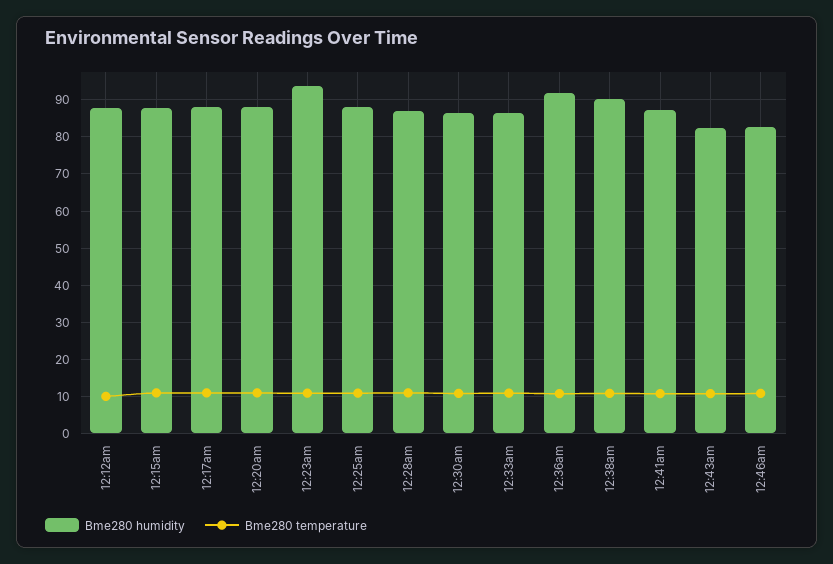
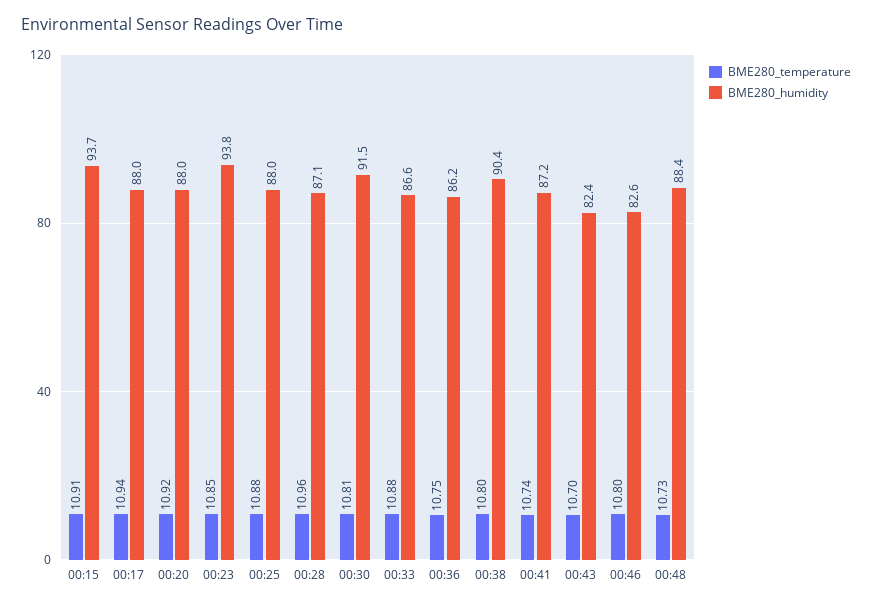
Bme280 humidity, 12:12am: 88 -> none
Bme280 temperature, 12:12am: 10 -> none
Bme280 humidity, 12:15am: 88 -> 93.7
Bme280 humidity, 12:30am: 86 -> 91.5
Bme280 humidity, 12:36am: 92 -> 86.2
Bme280 temperature, 00:48: none -> 10.73
Bme280 humidity, 00:48: none -> 88.4

